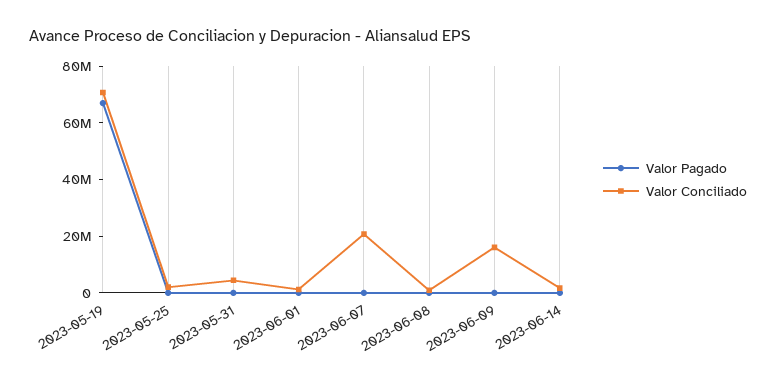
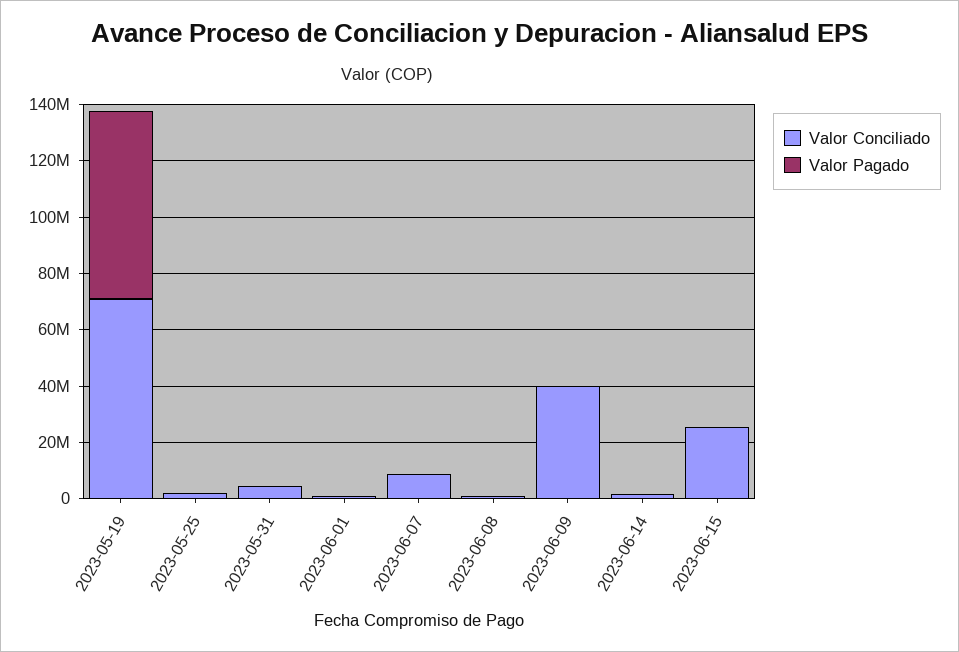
Valor Conciliado, 2023-06-07: 20000000 -> 10000000
Valor Conciliado, 2023-06-09: 15000000 -> 40000000
Valor Conciliado, 2023-06-15: none -> 25000000
Valor Pagado, 2023-06-15: none -> 0

